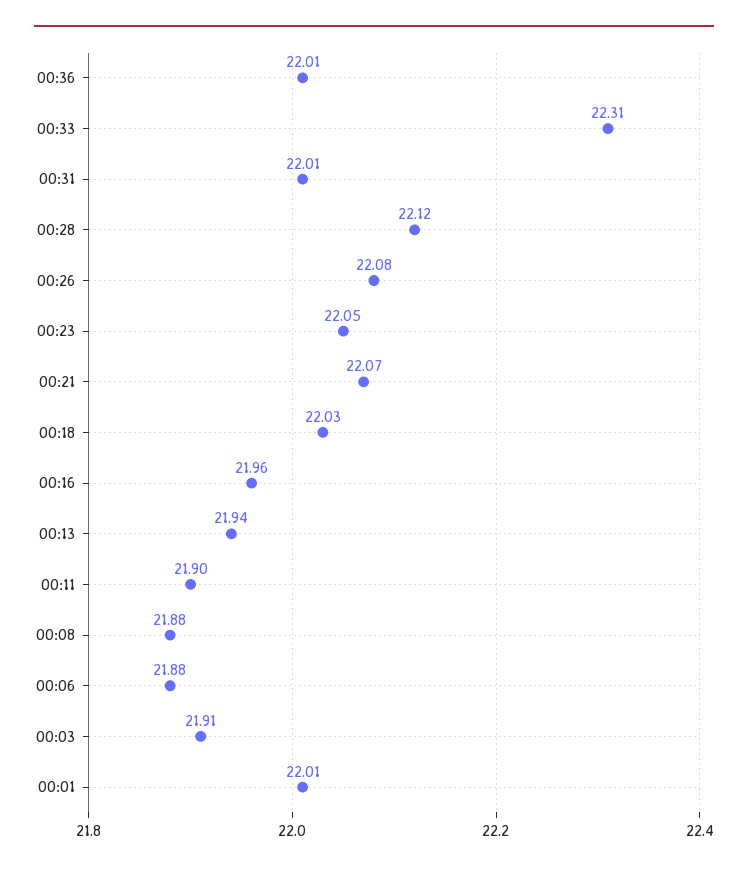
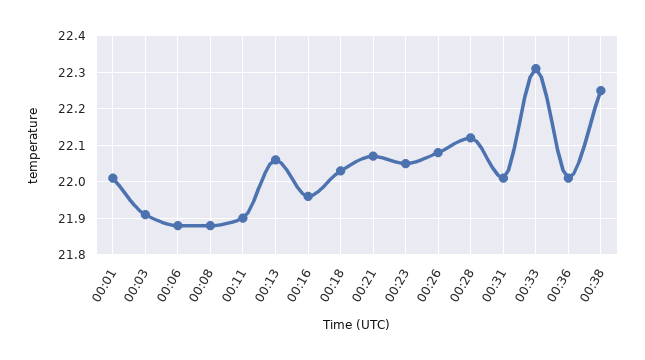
00:13: 21.94 -> 22.05
00:38: none -> 22.25

